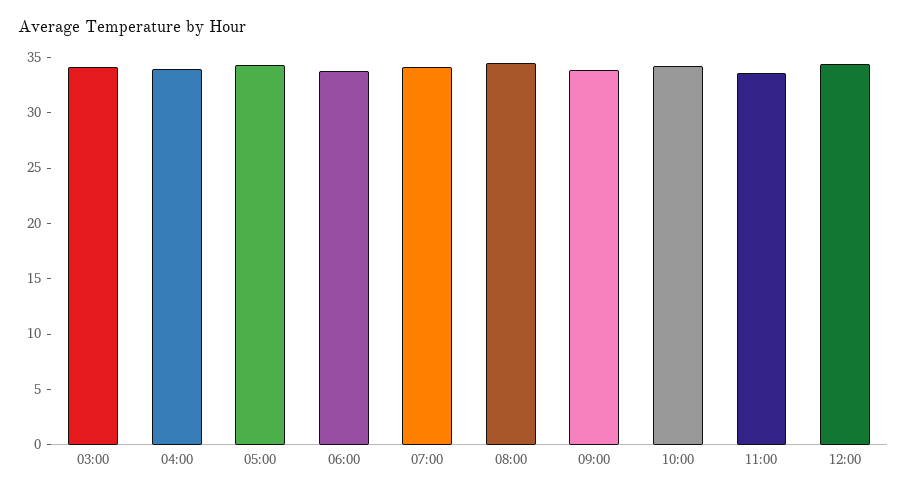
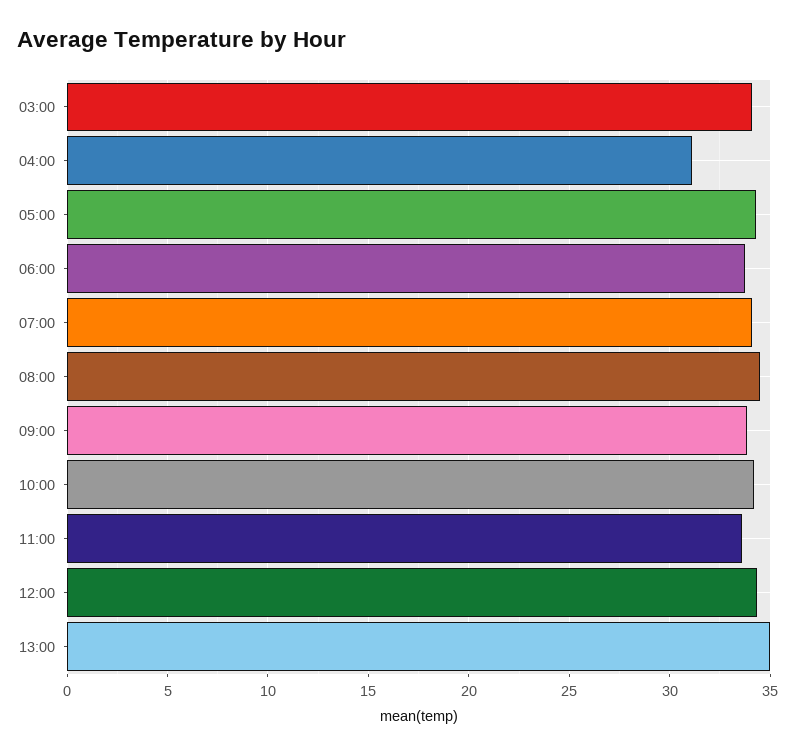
04:00: 34 -> 31
13:00: none -> 35

